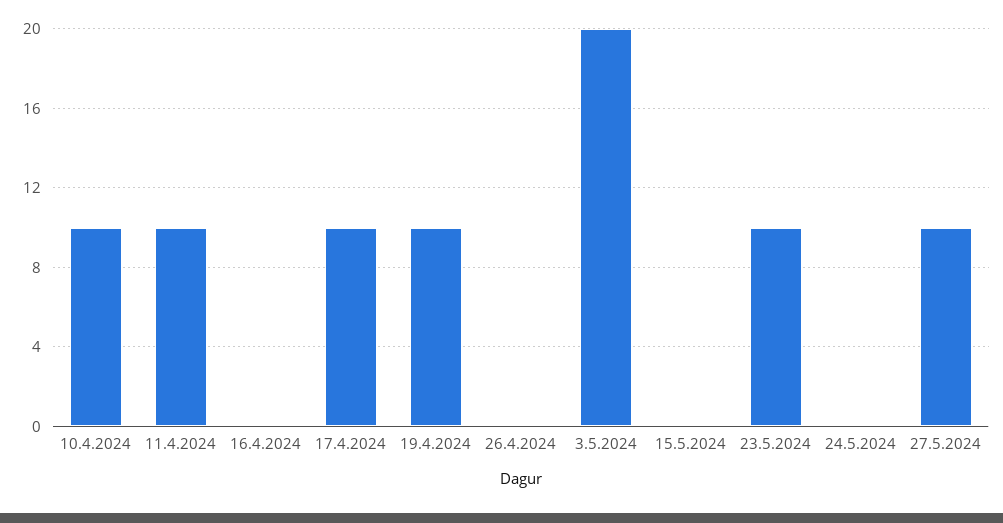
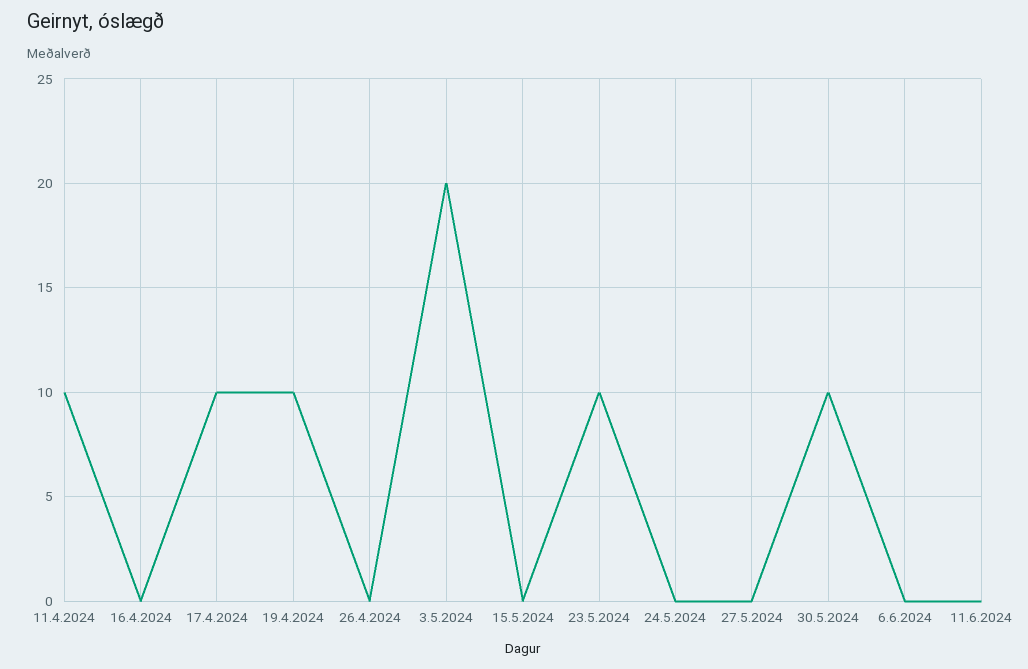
10.4.2024: 10 -> none
27.5.2024: 10 -> 0
30.5.2024: none -> 10
6.6.2024: none -> 0
11.6.2024: none -> 0

